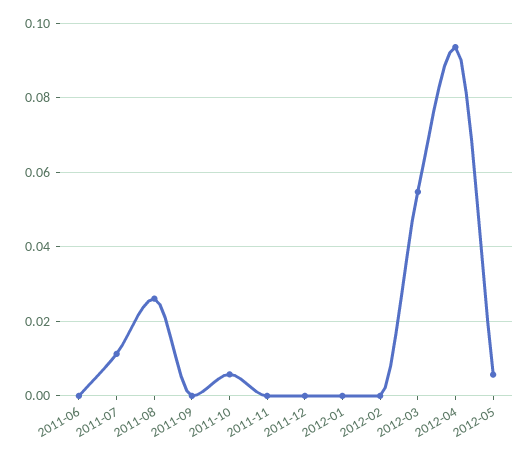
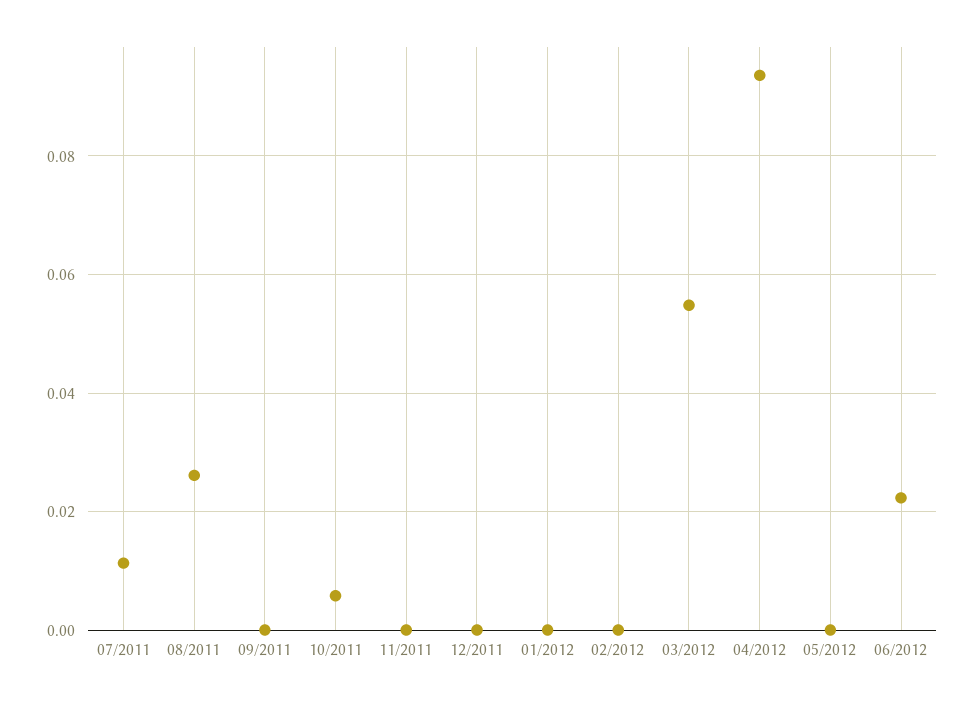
2011-06: 0 -> none
2012-05: 0.006 -> 0
06/2012: none -> 0.022

